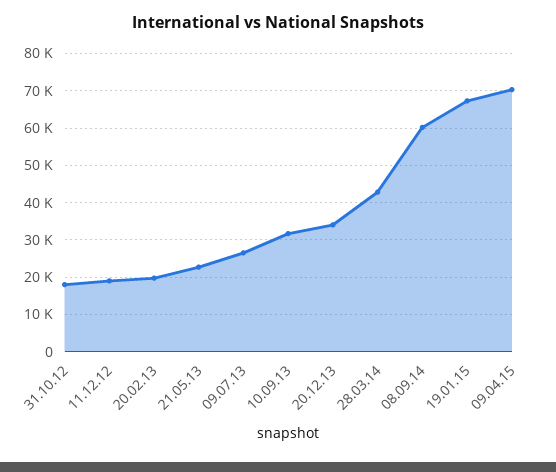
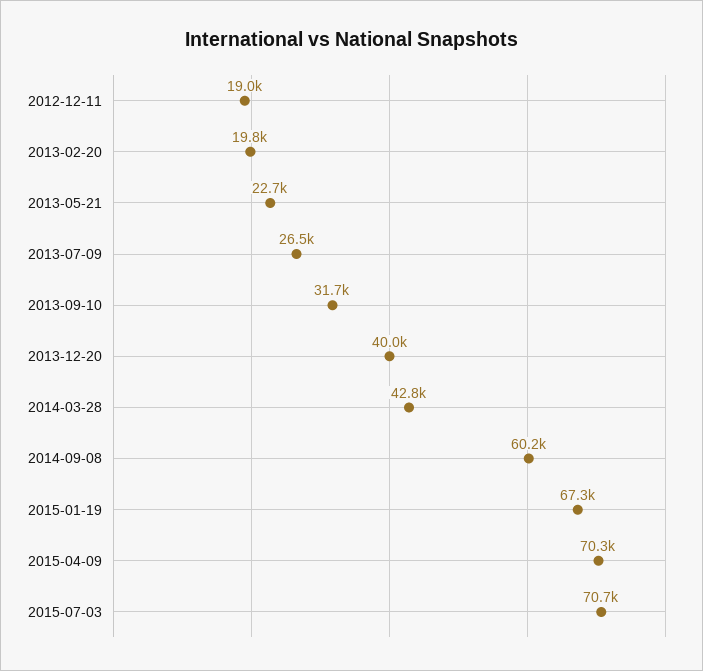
31.10.12: 18000 -> none
20.12.13: 34000 -> 40000
2015-07-03: none -> 70700

